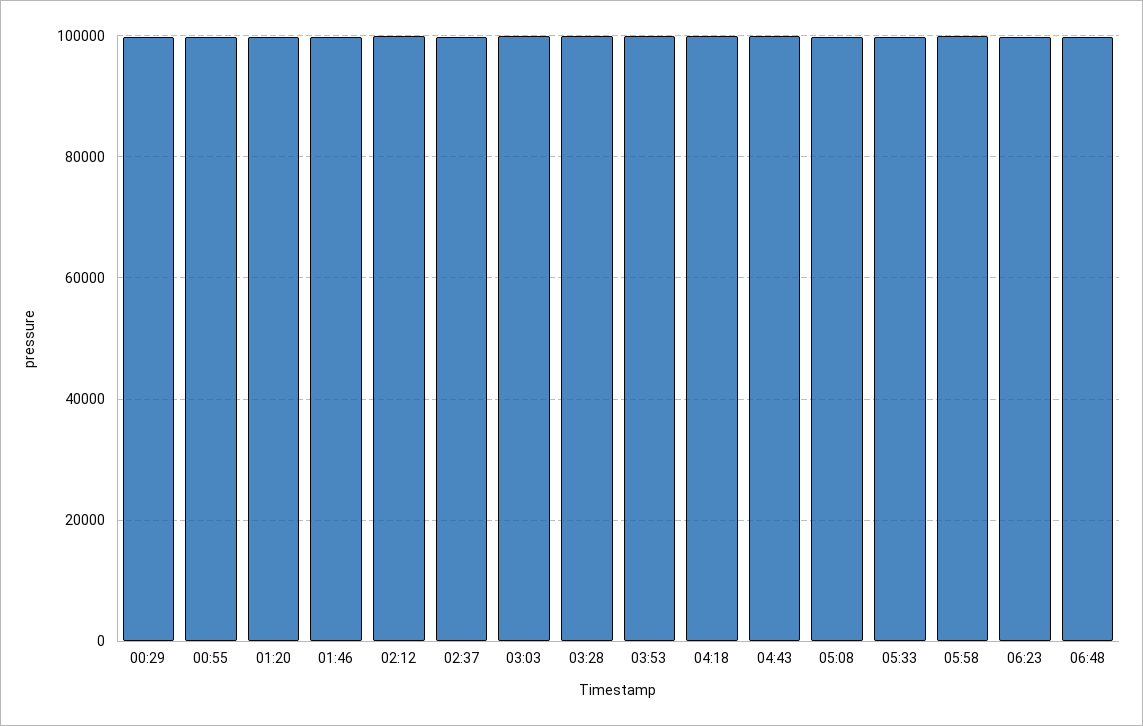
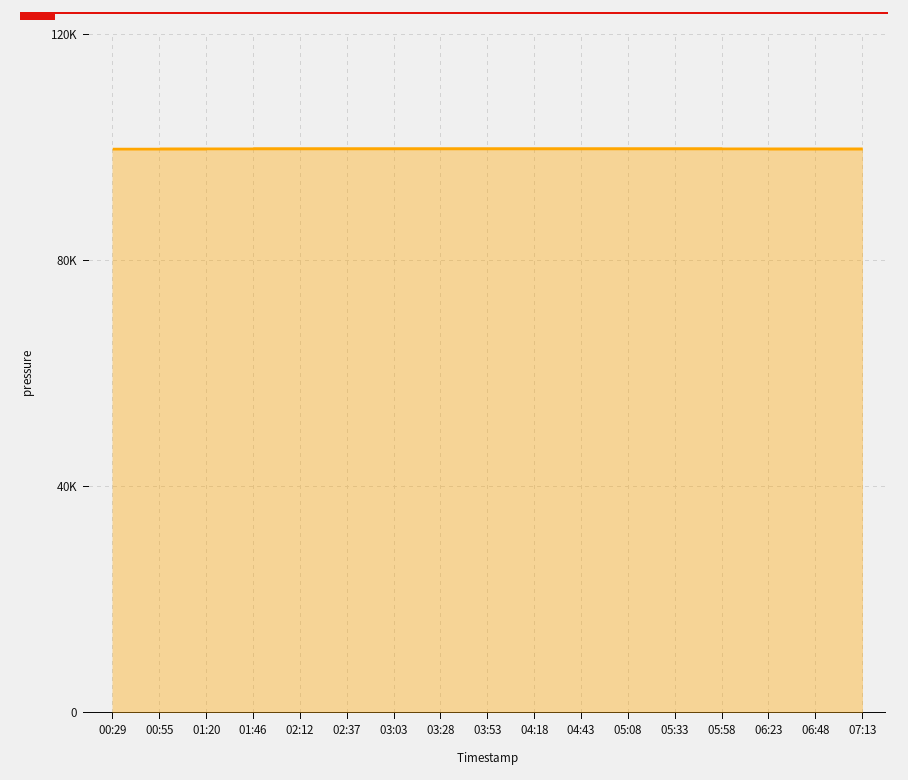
07:13: none -> 100000

